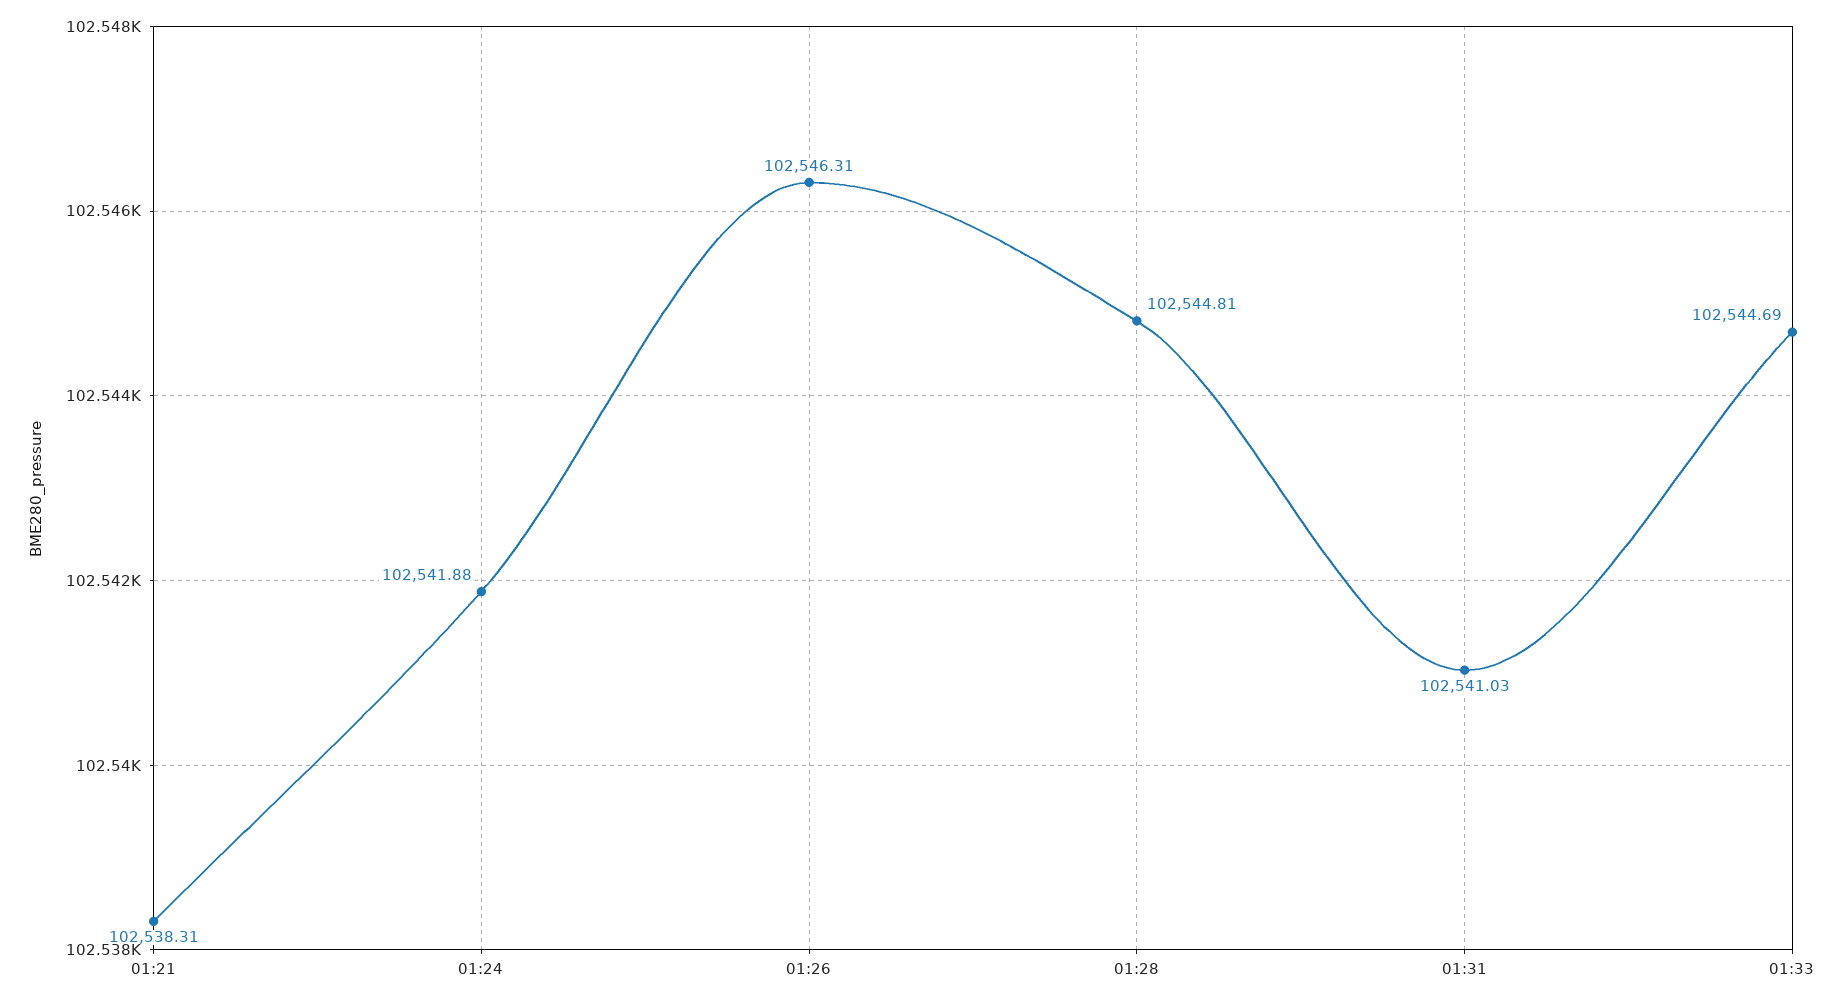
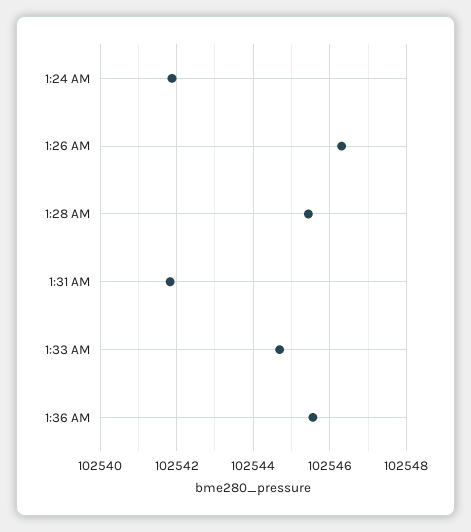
01:21: 102538.31 -> none
01:28: 102544.81 -> 102545.4
01:31: 102541.03 -> 102541.8
1:36 AM: none -> 102545.6

